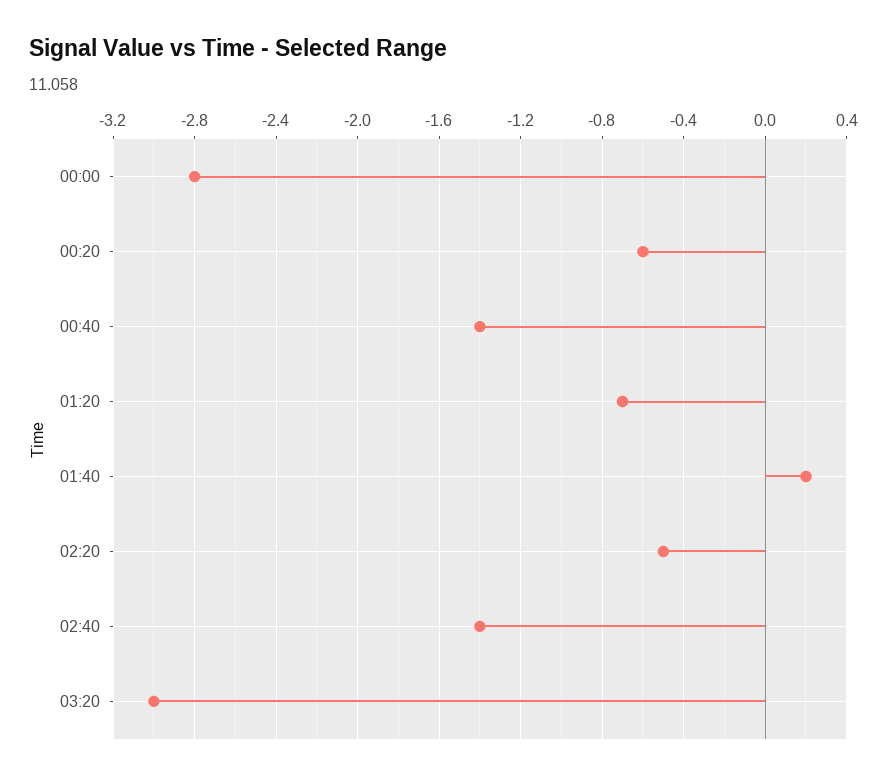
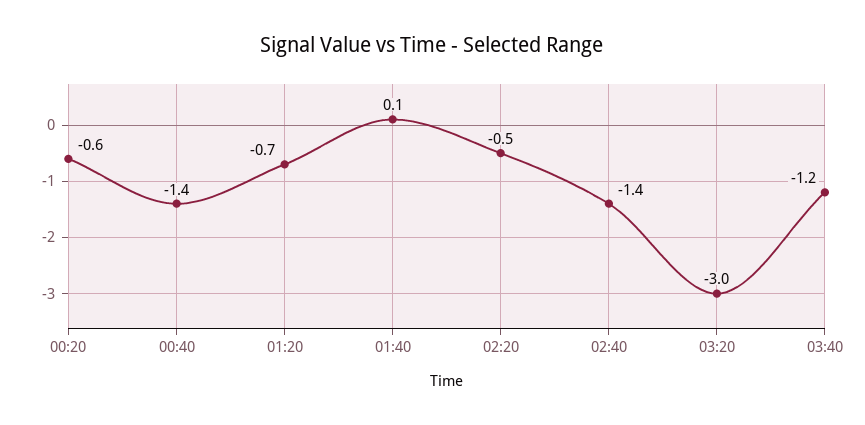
00:00: -2.8 -> none
01:40: 0.2 -> 0.1
03:40: none -> -1.2

